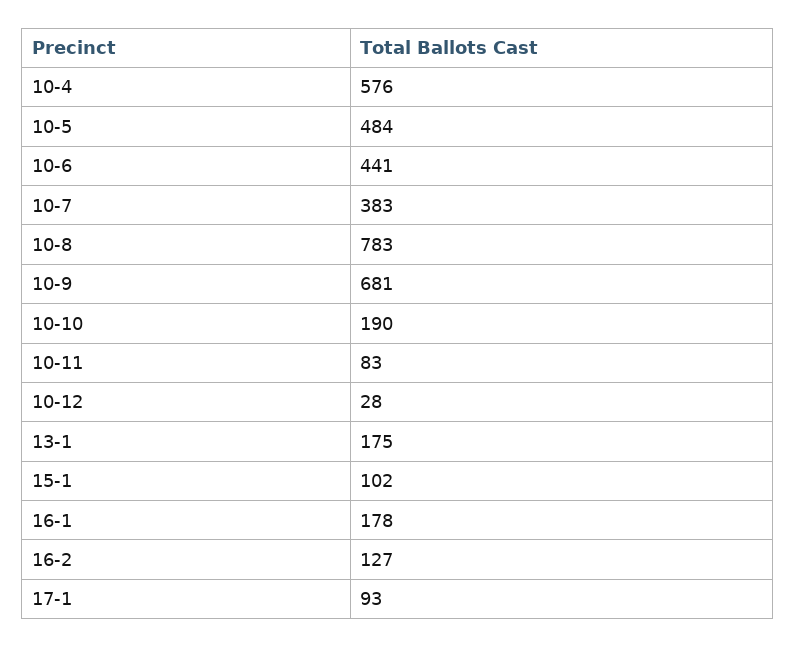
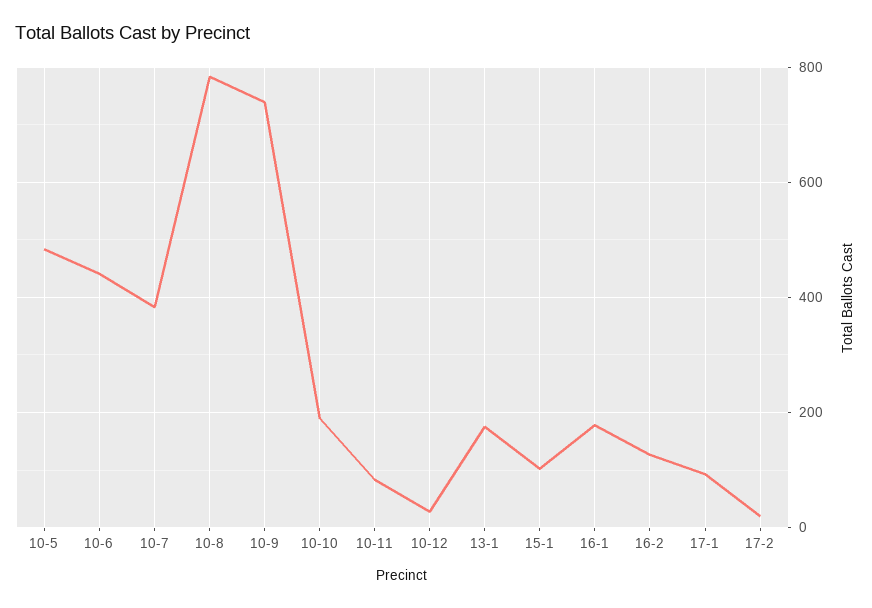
10-4: 576 -> none
10-9: 681 -> 740
17-2: none -> 20

